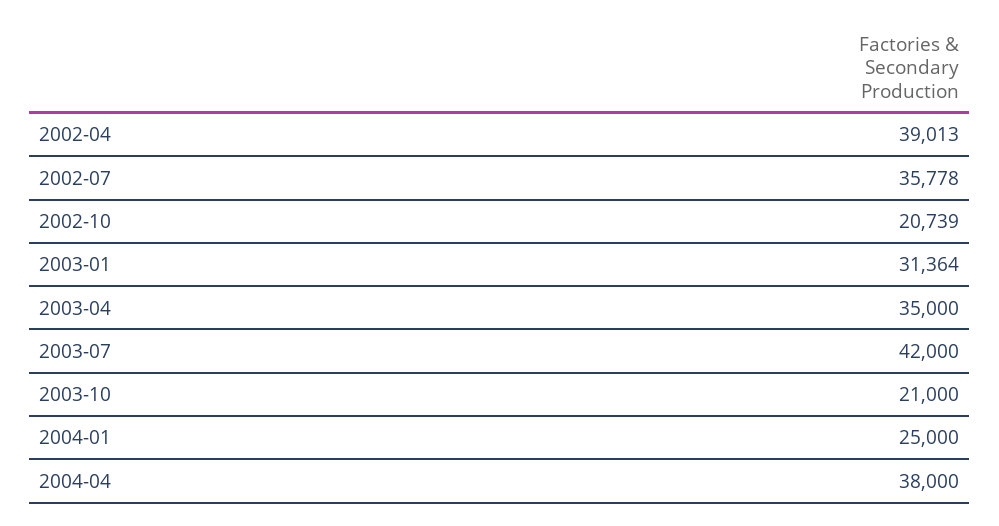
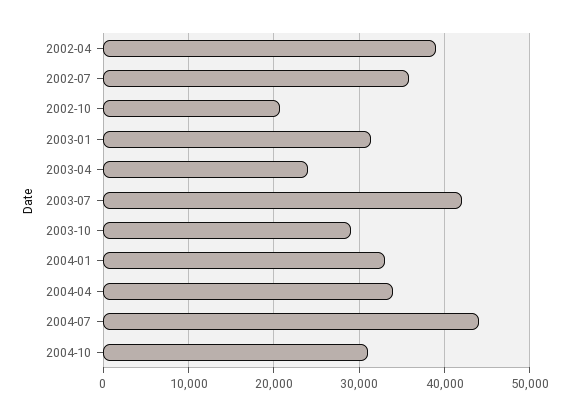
2003-04: 35000 -> 24000
2003-10: 21000 -> 29000
2004-01: 25000 -> 33000
2004-04: 38000 -> 34000
2004-07: none -> 44000
2004-10: none -> 31000

